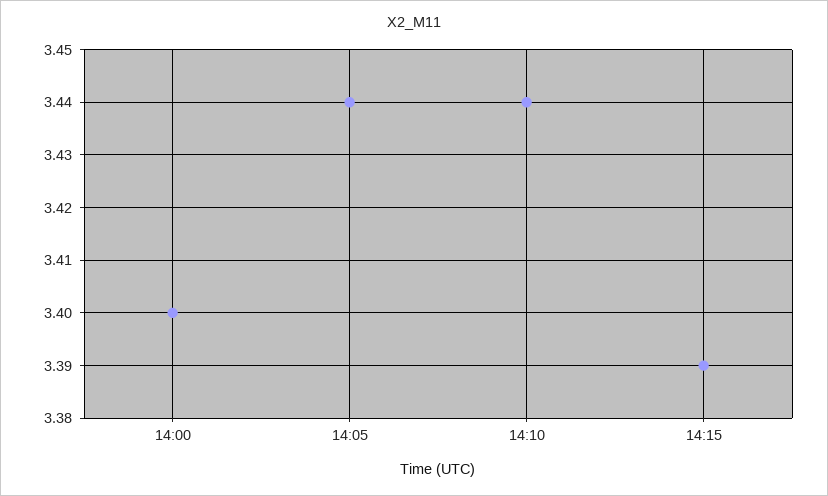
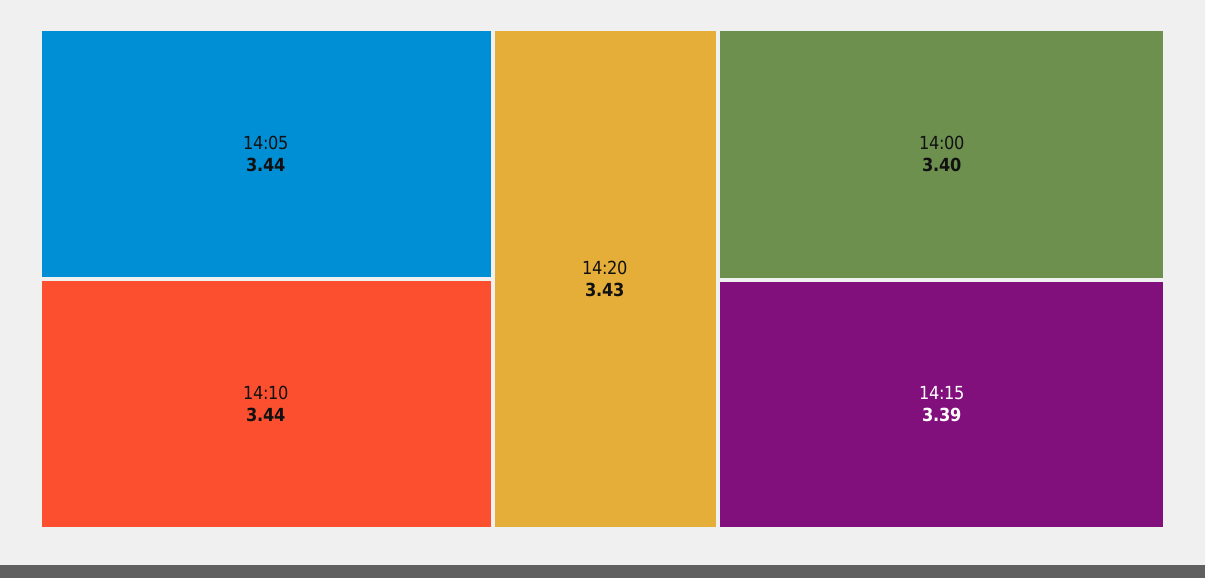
14:20: none -> 3.43

